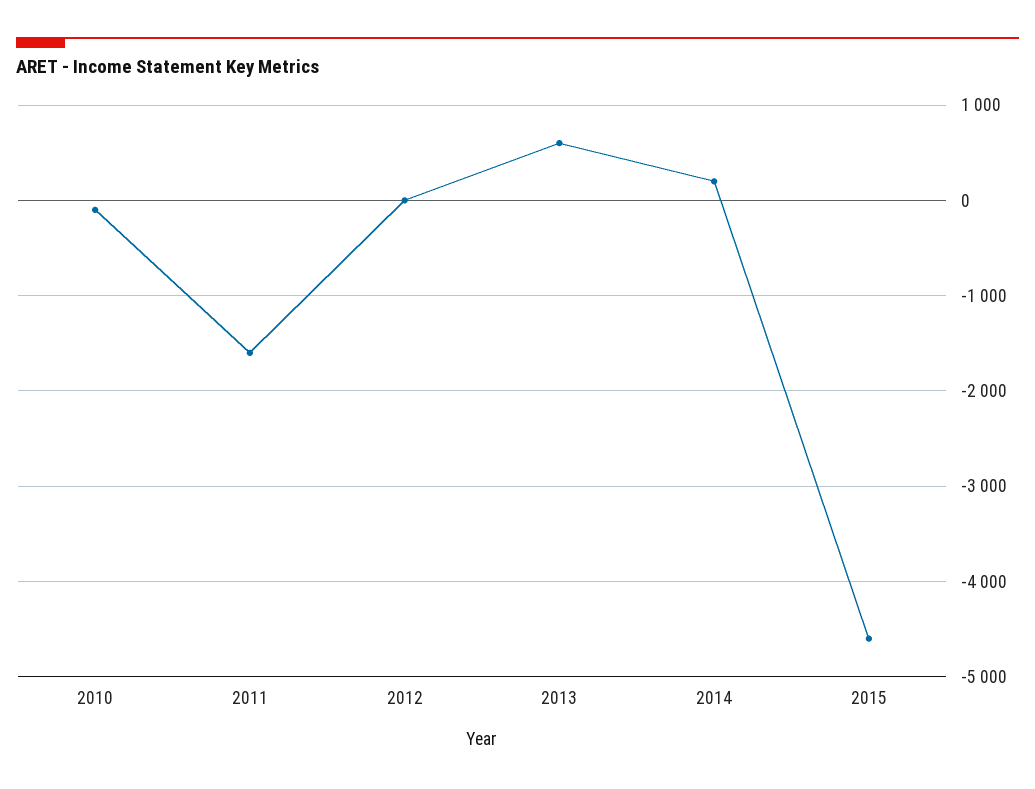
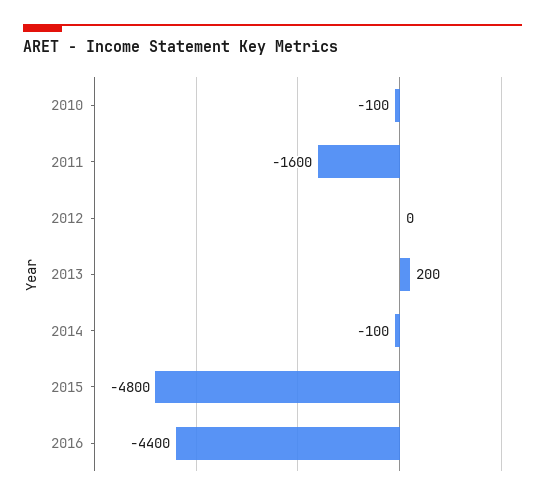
2013: 600 -> 200
2014: 200 -> -100
2015: -4600 -> -4800
2016: none -> -4400

